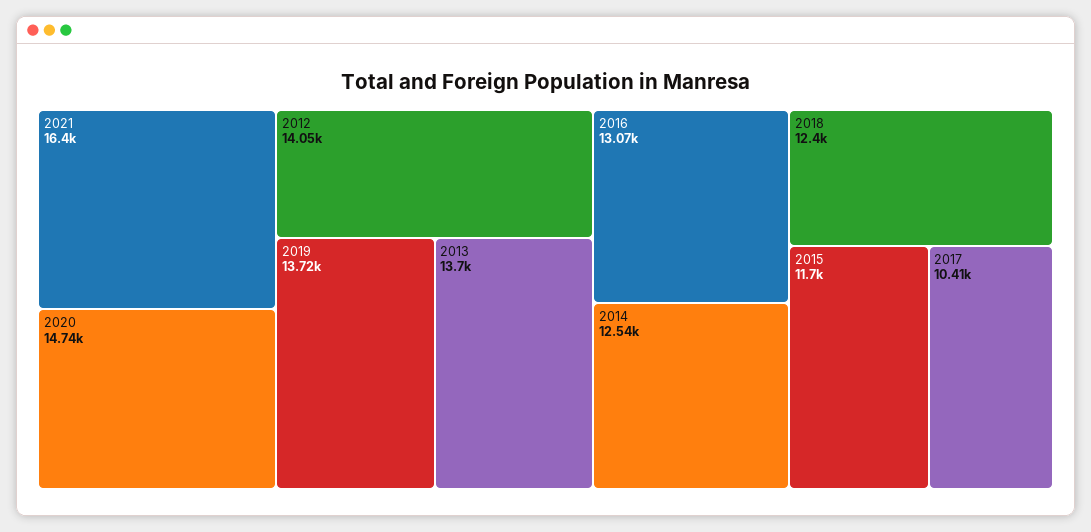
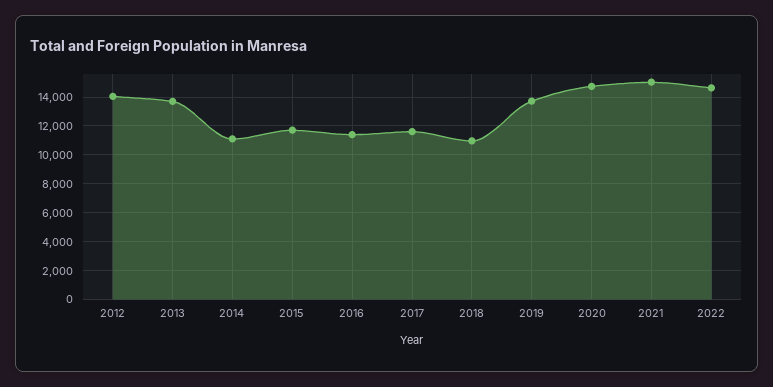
2021: 16400 -> 15000
2016: 13070 -> 11500
2014: 12540 -> 11000
2018: 12400 -> 11000
2017: 10410 -> 11500
2022: none -> 14500

